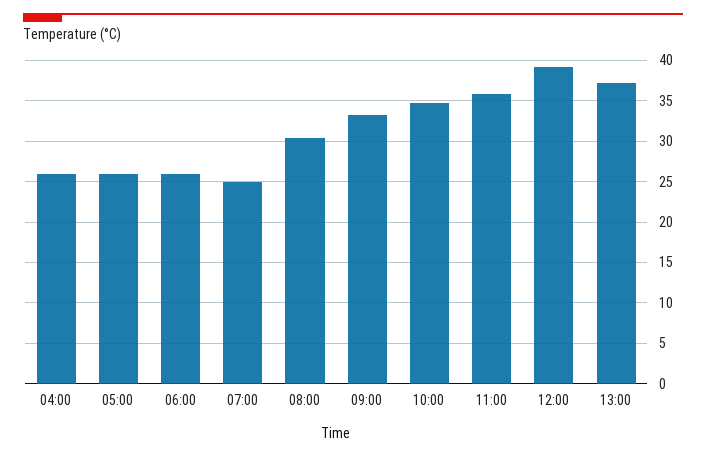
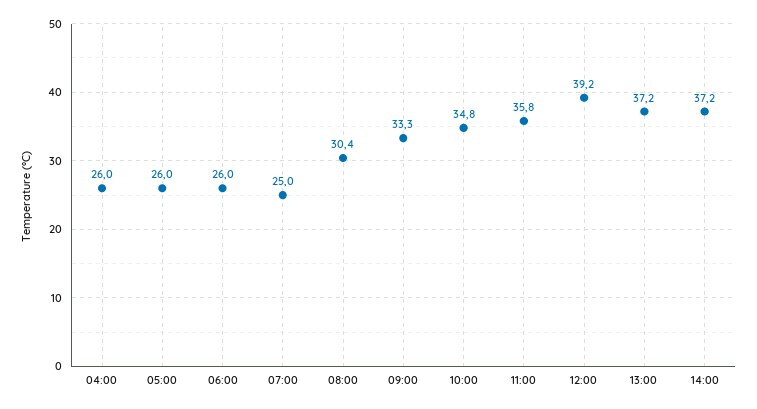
14:00: none -> 37.2

